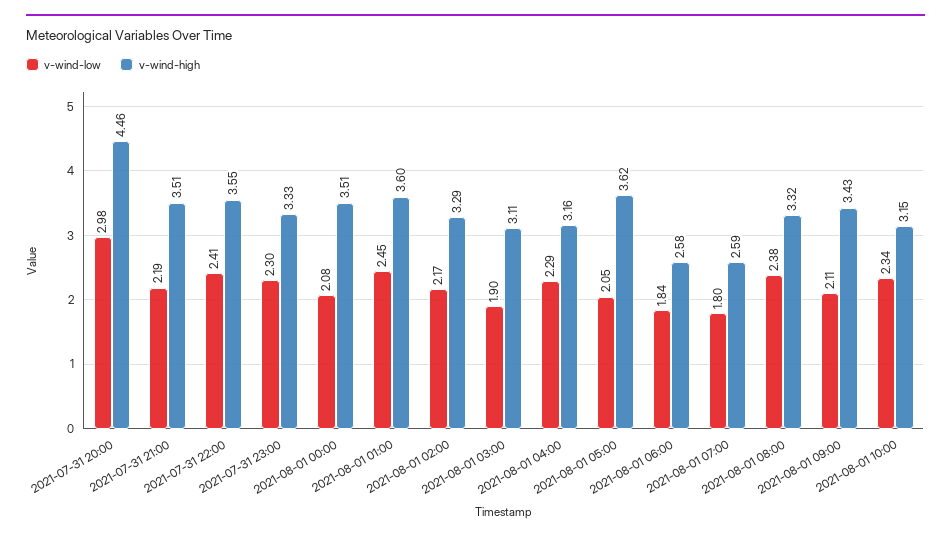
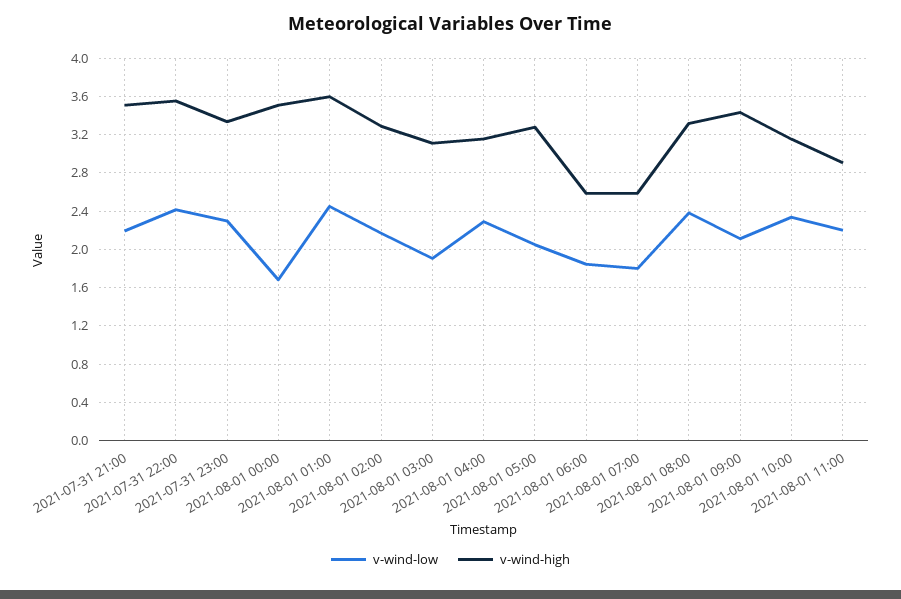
v-wind-low, 2021-07-31 20:00: 2.98 -> none
v-wind-high, 2021-07-31 20:00: 4.46 -> none
v-wind-low, 2021-08-01 00:00: 2.08 -> 1.7
v-wind-high, 2021-08-01 05:00: 3.62 -> 3.3
v-wind-low, 2021-08-01 11:00: none -> 2.2
v-wind-high, 2021-08-01 11:00: none -> 2.9

